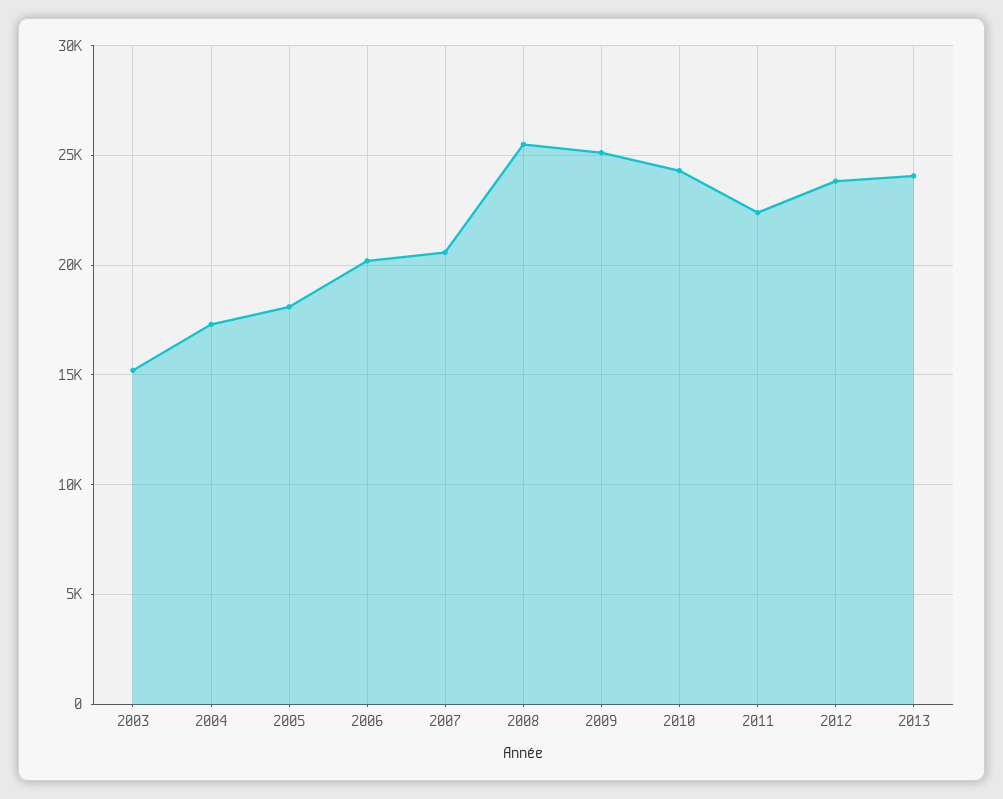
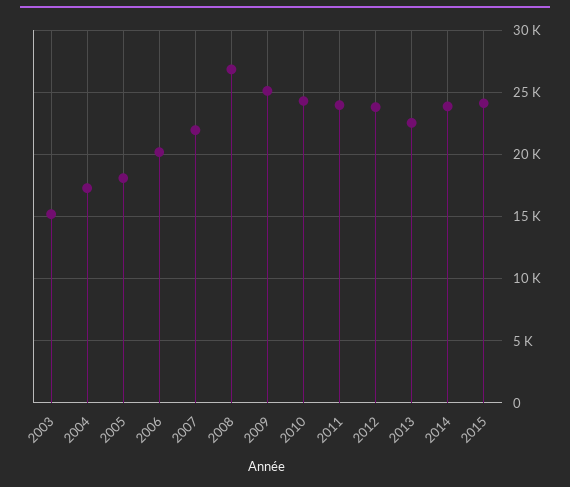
2007: 20500 -> 22000
2008: 25500 -> 27000
2011: 22500 -> 24000
2013: 24000 -> 22500
2014: none -> 24000
2015: none -> 24000

